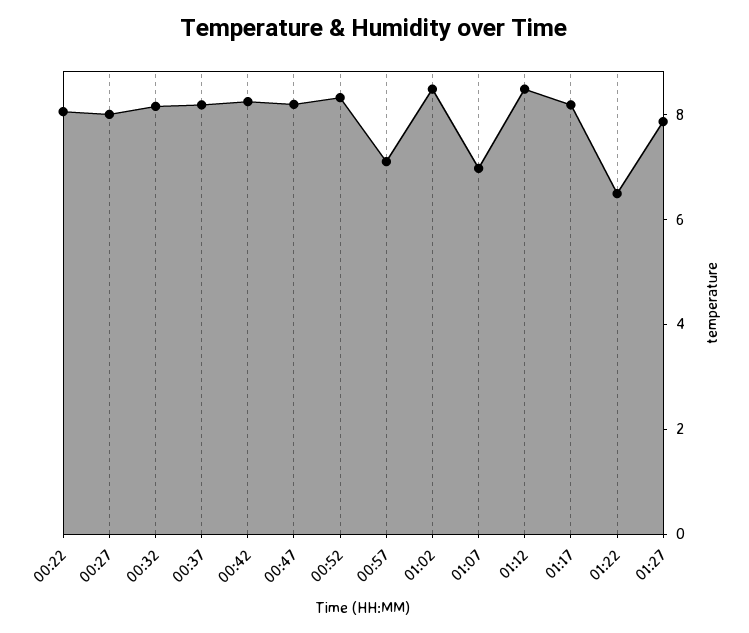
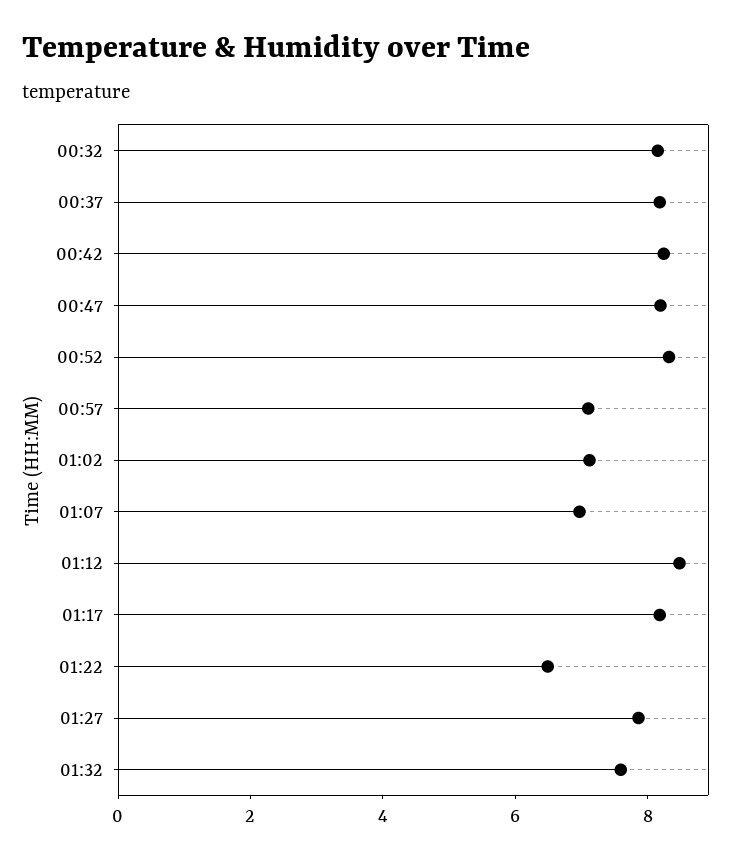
00:22: 8 -> none
00:27: 8 -> none
01:02: 8.5 -> 7
01:32: none -> 7.5

